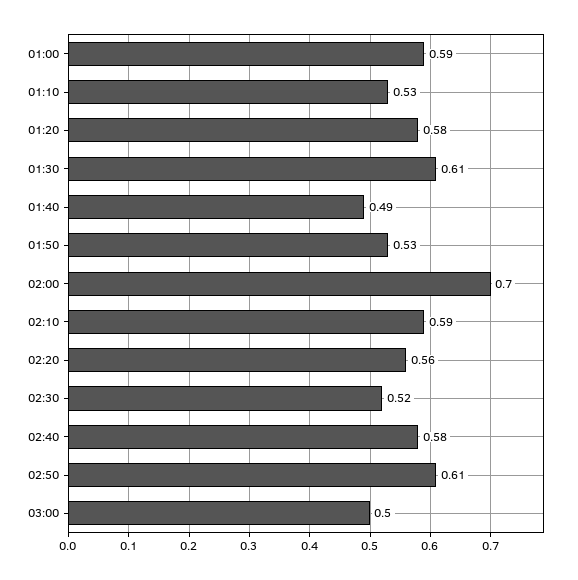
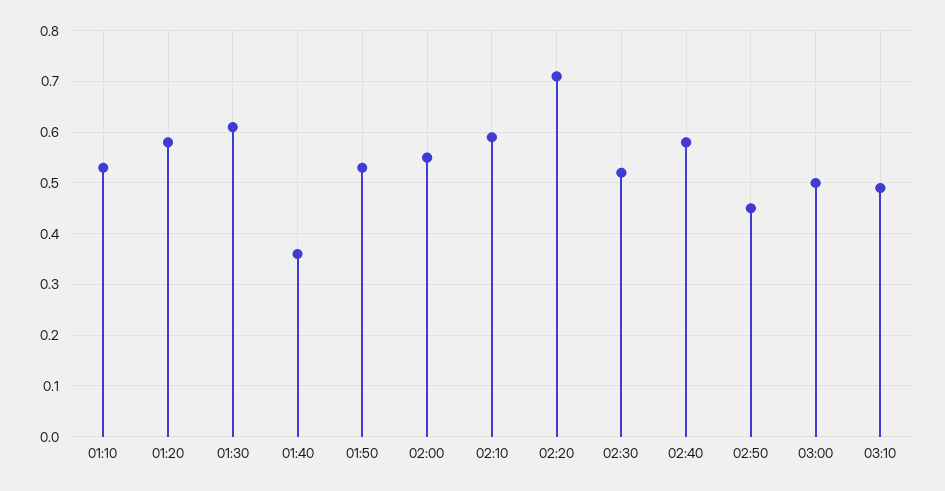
01:00: 0.59 -> none
01:40: 0.49 -> 0.35
02:00: 0.7 -> 0.55
02:20: 0.56 -> 0.7
02:50: 0.61 -> 0.45
03:10: none -> 0.5

